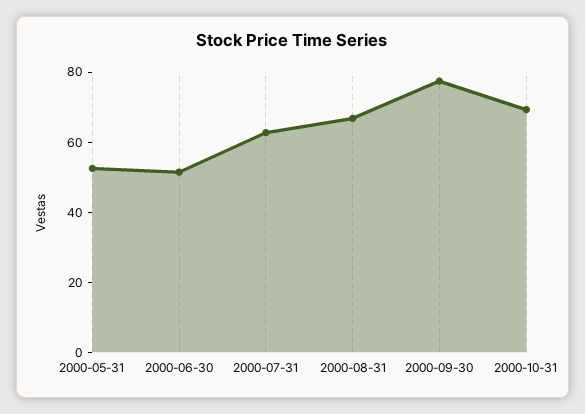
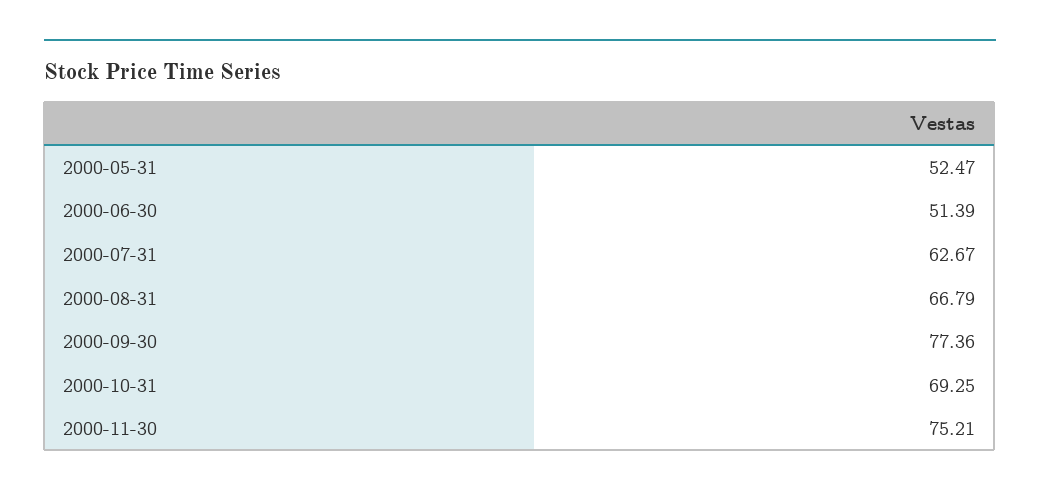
2000-11-30: none -> 75.21

